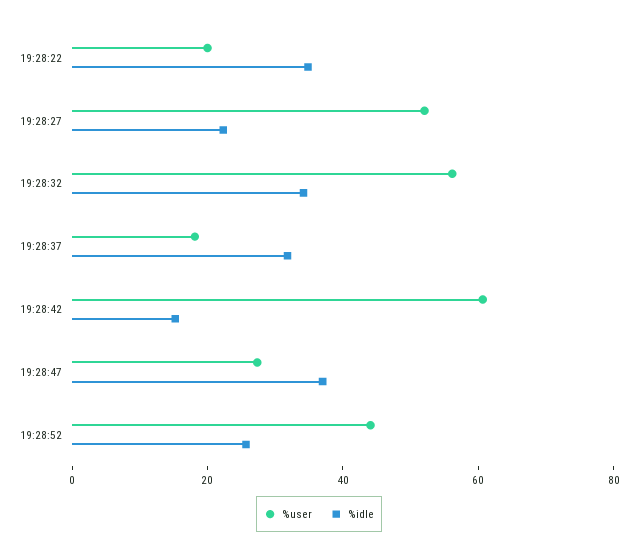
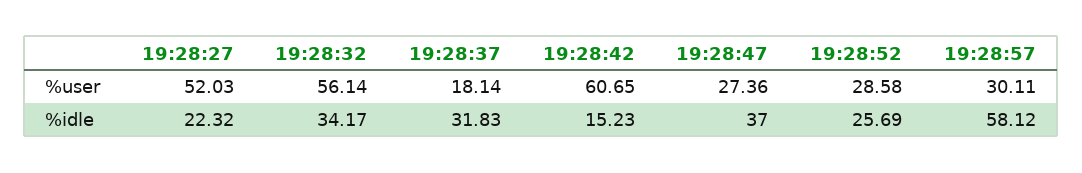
%user, 19:28:22: 20 -> none
%idle, 19:28:22: 35 -> none
%user, 19:28:52: 45 -> 28.58
%user, 19:28:57: none -> 30.11
%idle, 19:28:57: none -> 58.12

